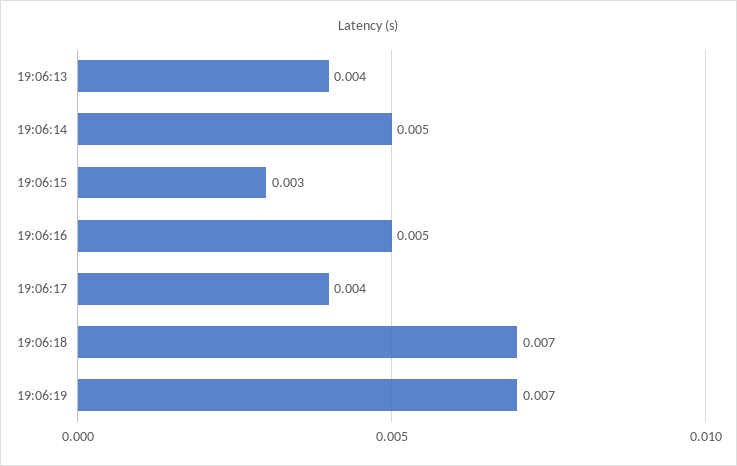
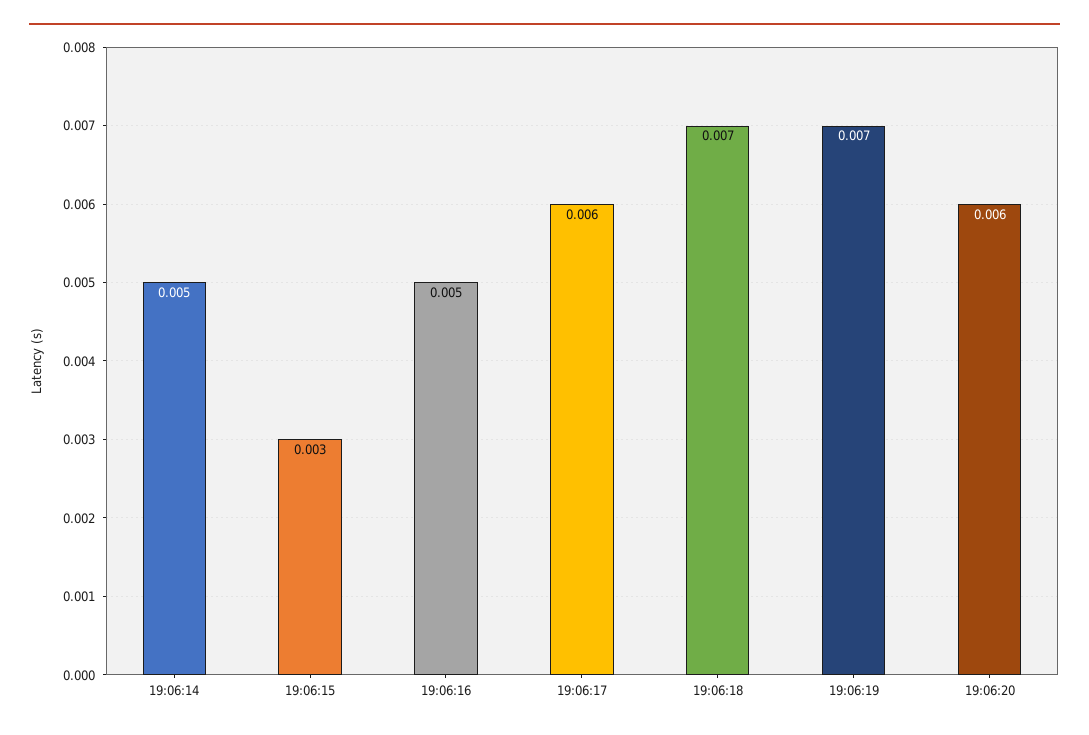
19:06:13: 0.004 -> none
19:06:17: 0.004 -> 0.006
19:06:20: none -> 0.006

